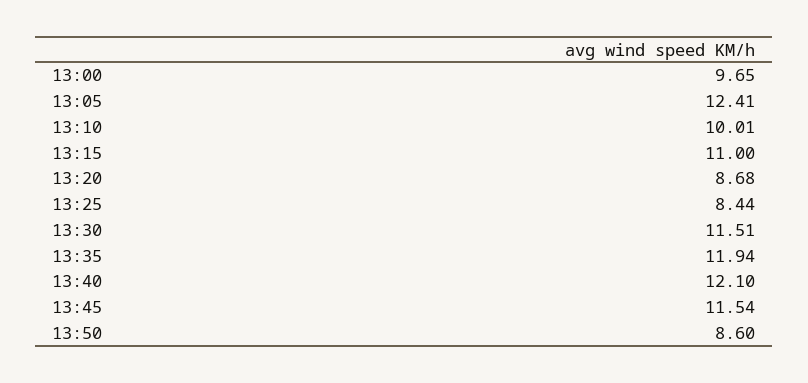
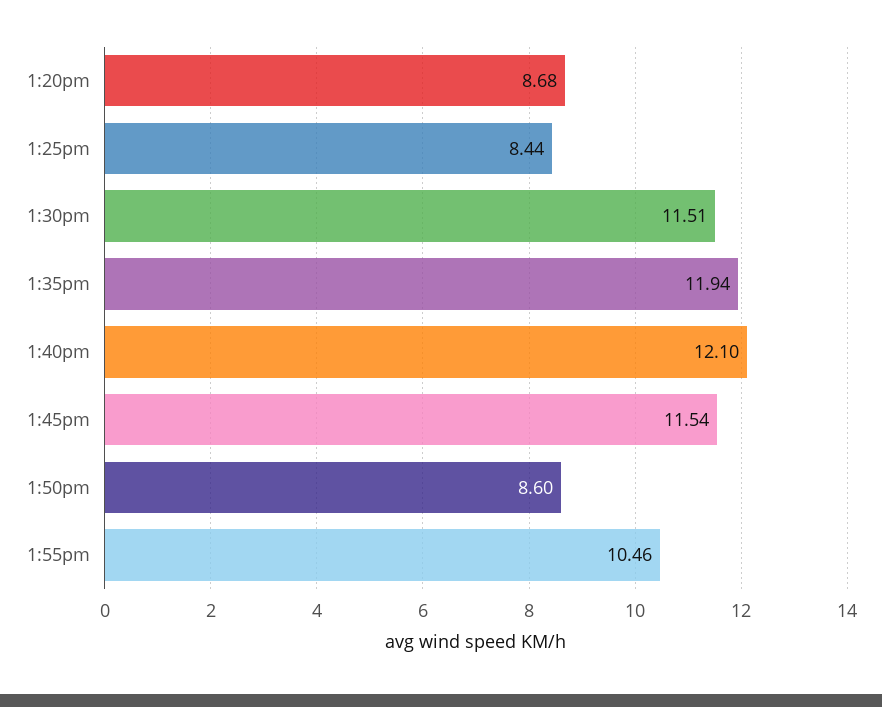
13:00: 9.65 -> none
13:05: 12.41 -> none
13:10: 10.01 -> none
13:15: 11 -> none
1:55pm: none -> 10.46

